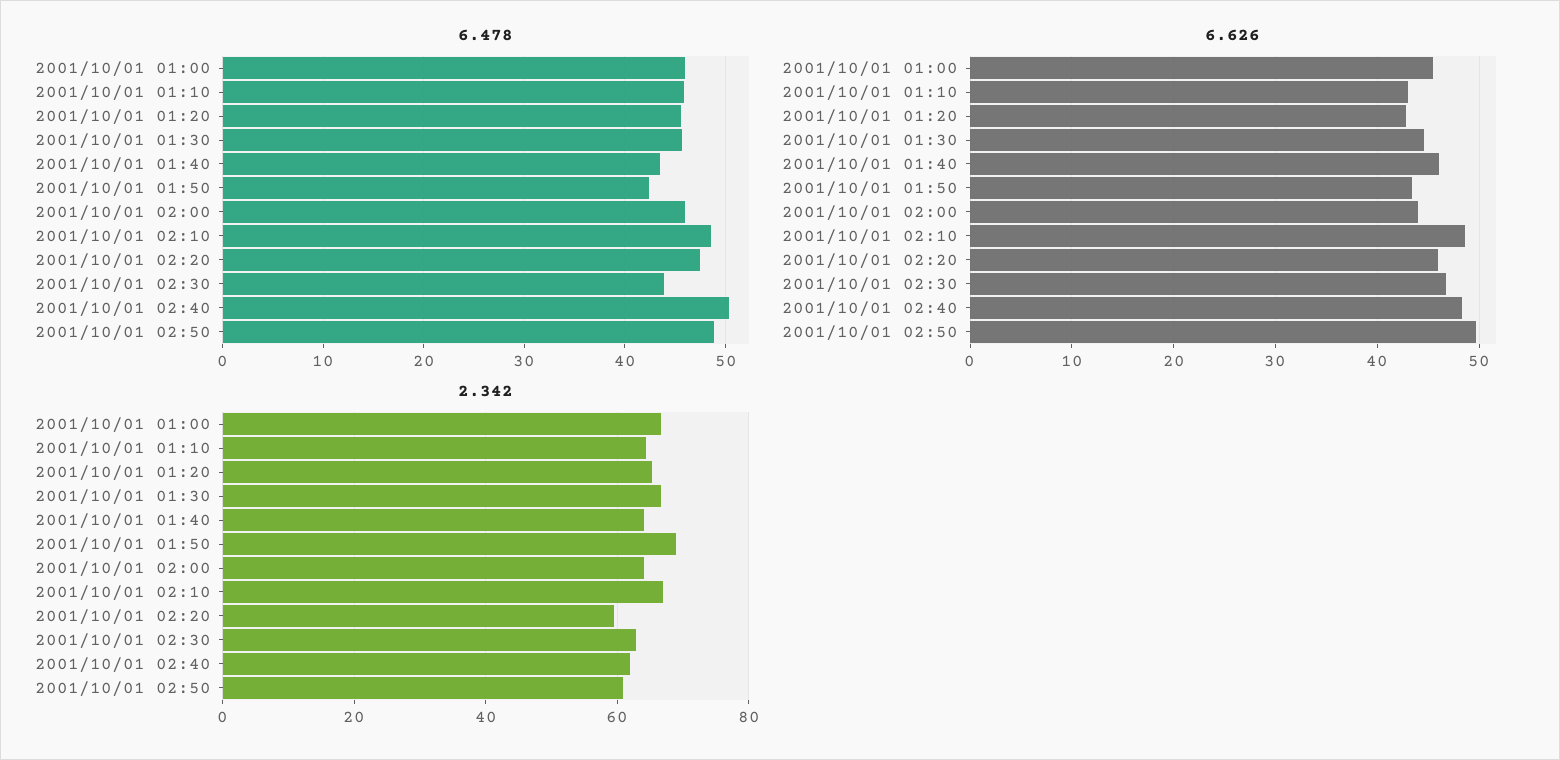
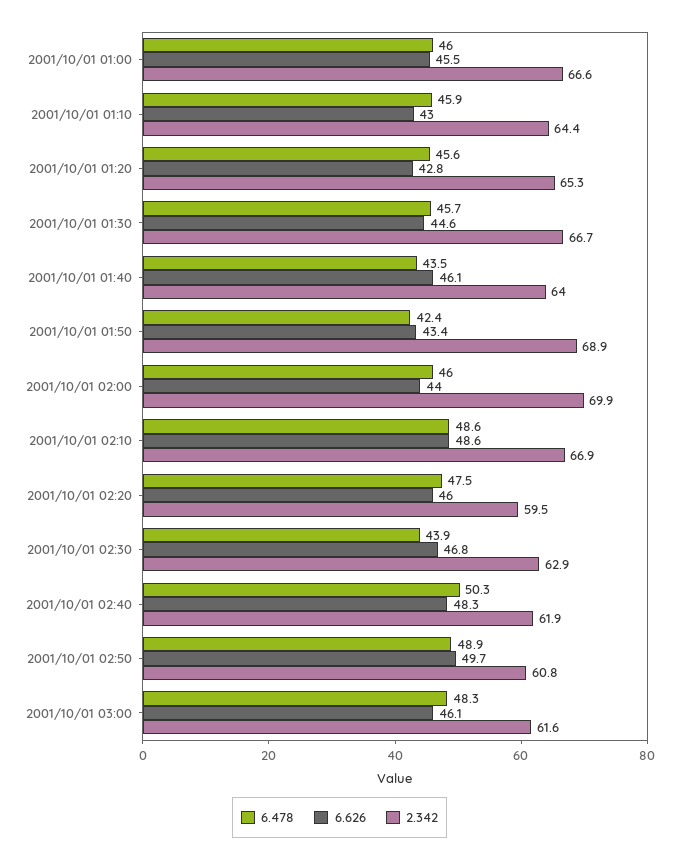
2.342, 2001/10/01 02:00: 64 -> 69.9
6.478, 2001/10/01 03:00: none -> 48.3
6.626, 2001/10/01 03:00: none -> 46.1
2.342, 2001/10/01 03:00: none -> 61.6

